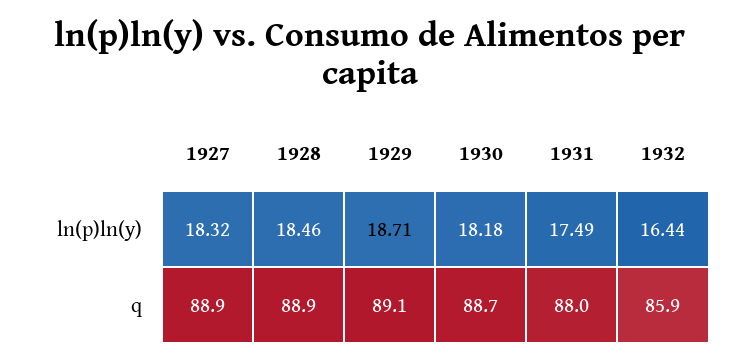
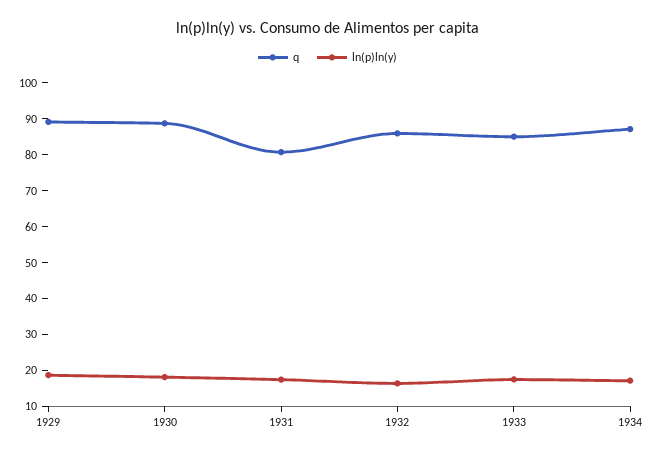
ln(p)ln(y), 1927: 18.32 -> none
ln(p)ln(y), 1928: 18.46 -> none
q, 1927: 88.9 -> none
q, 1928: 88.9 -> none
q, 1931: 88 -> 80
q, 1933: none -> 85
ln(p)ln(y), 1933: none -> 17.5
q, 1934: none -> 87.5
ln(p)ln(y), 1934: none -> 17.5

